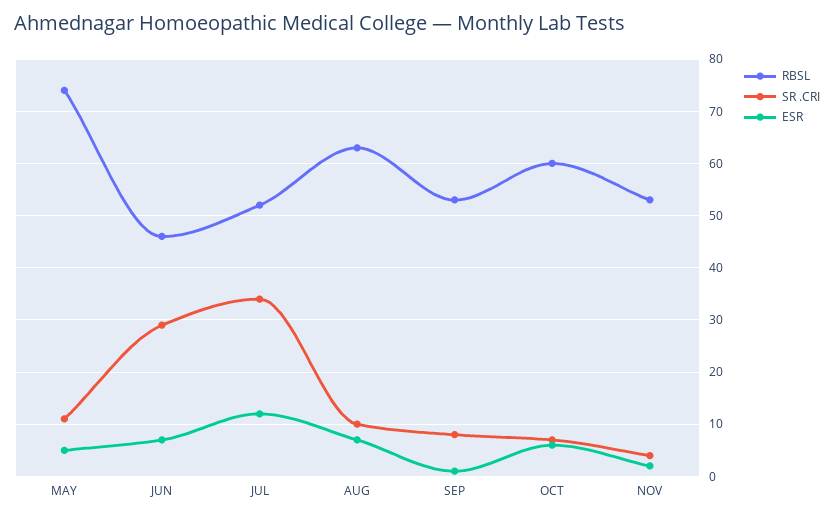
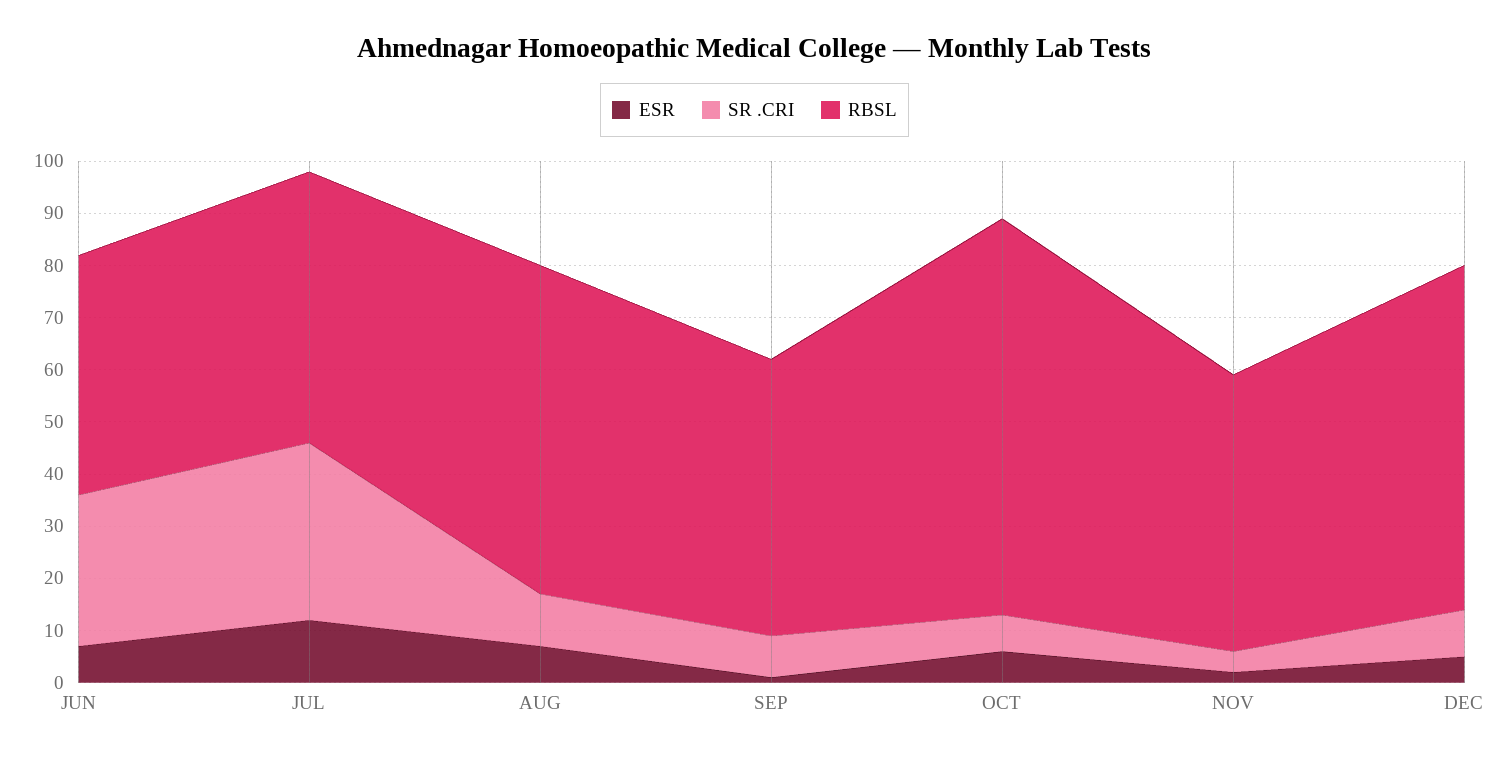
RBSL, MAY: 75 -> none
SR .CRI, MAY: 10 -> none
ESR, MAY: 5 -> none
RBSL, OCT: 60 -> 75
ESR, DEC: none -> 5
SR .CRI, DEC: none -> 10
RBSL, DEC: none -> 65

